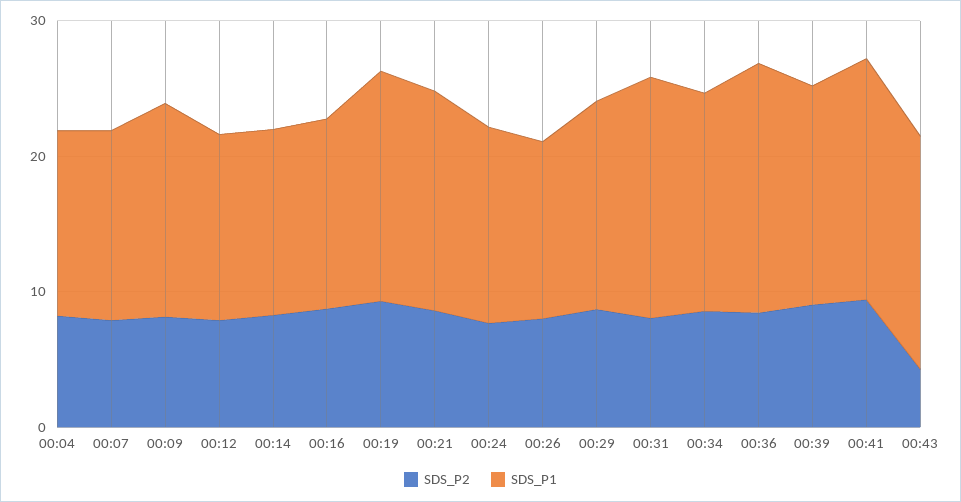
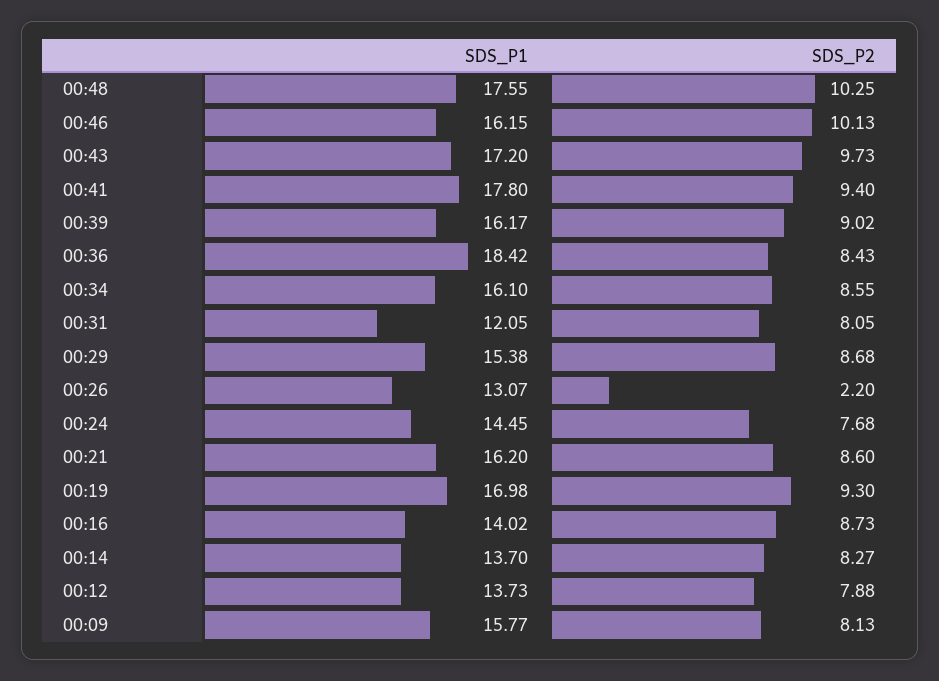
SDS_P2, 00:04: 8 -> none
SDS_P1, 00:04: 14 -> none
SDS_P2, 00:07: 8 -> none
SDS_P1, 00:07: 14 -> none
SDS_P2, 00:26: 8 -> 2.2
SDS_P1, 00:31: 18 -> 12.05
SDS_P2, 00:43: 4 -> 9.73
SDS_P1, 00:48: none -> 17.55
SDS_P2, 00:48: none -> 10.25
SDS_P1, 00:46: none -> 16.15
SDS_P2, 00:46: none -> 10.13

